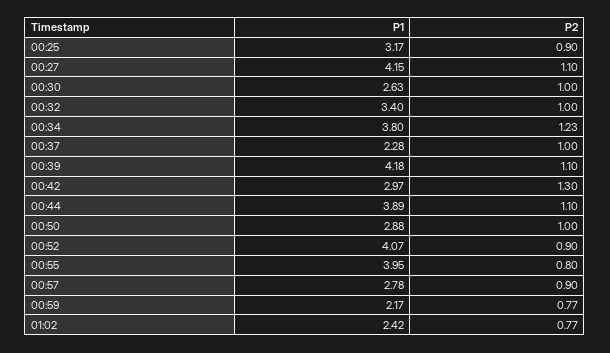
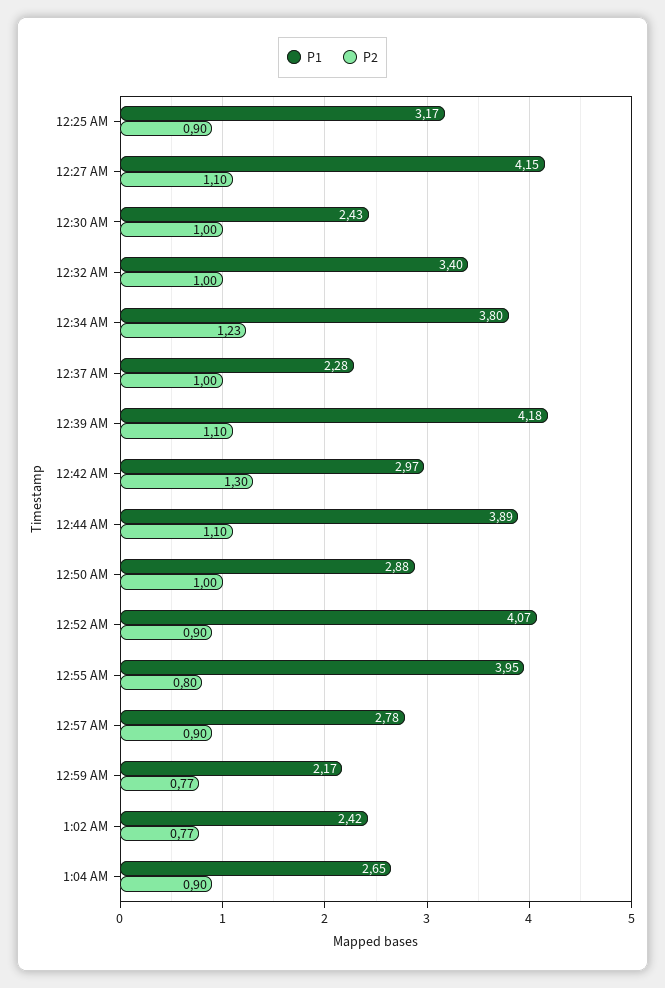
P1, 00:30: 2.63 -> 2.43
P1, 1:04 AM: none -> 2.65
P2, 1:04 AM: none -> 0.9

